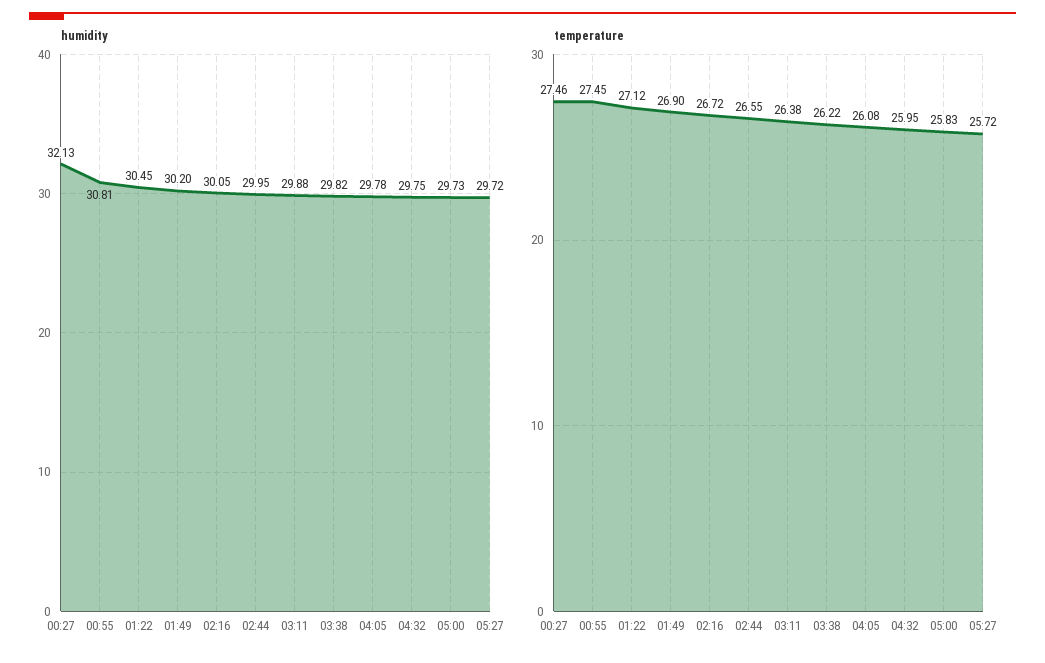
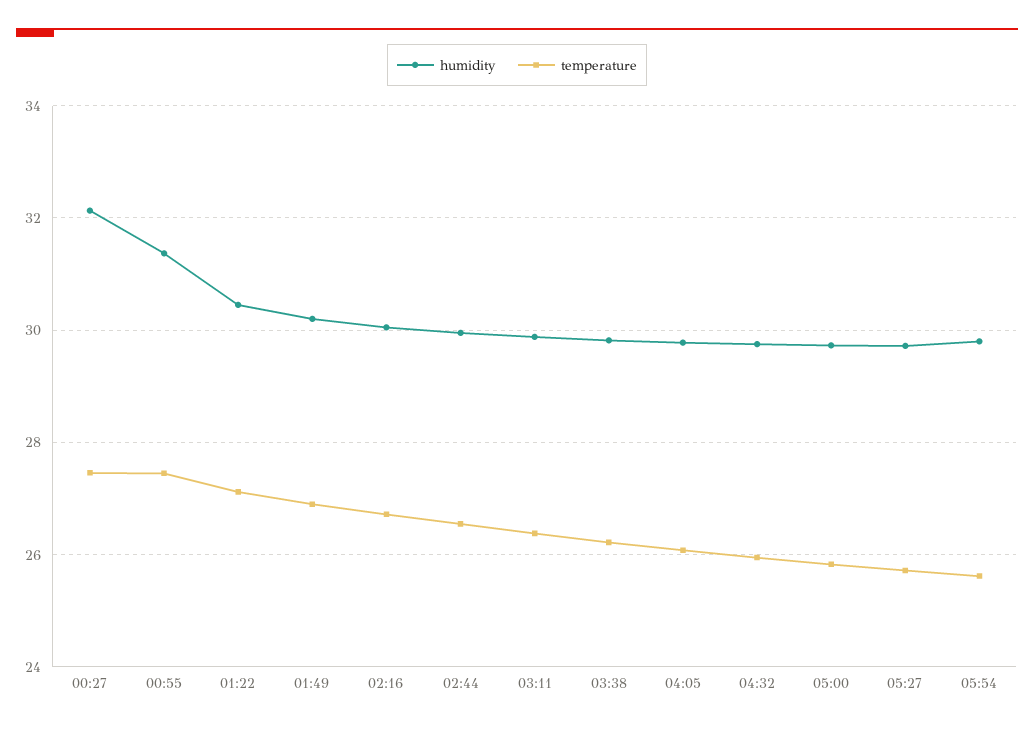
humidity, 00:55: 30.81 -> 31.4
humidity, 05:54: none -> 29.8
temperature, 05:54: none -> 25.6

